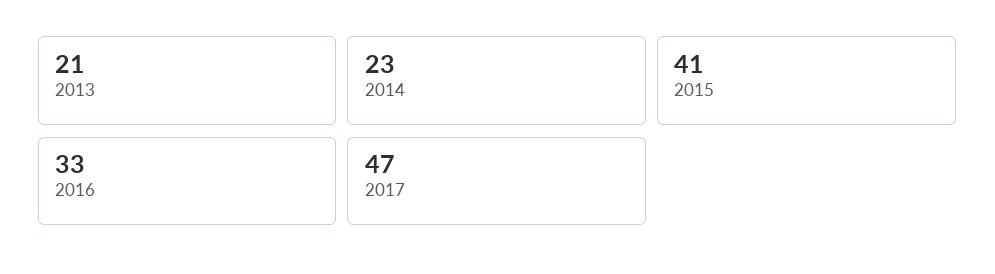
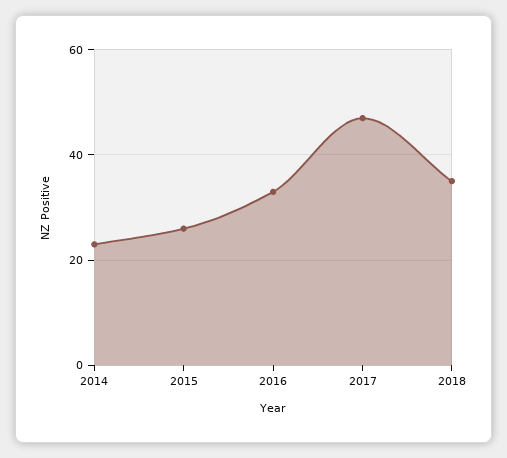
2013: 21 -> none
2015: 41 -> 25
2018: none -> 35

